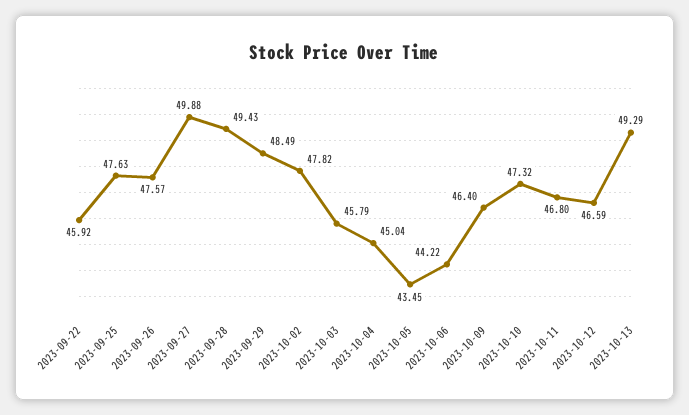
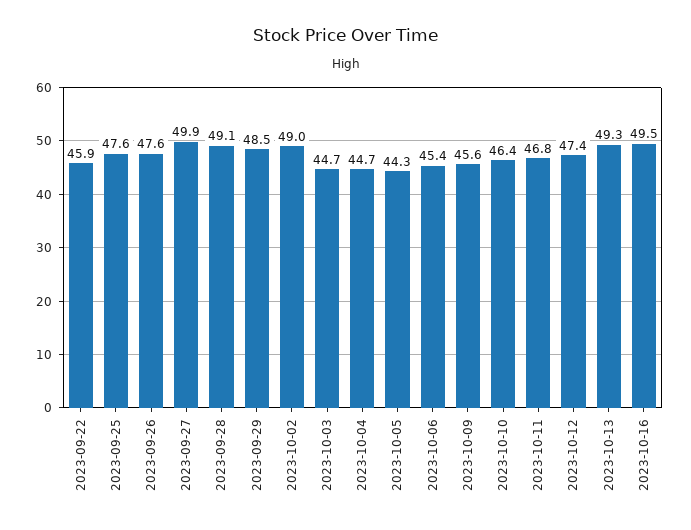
2023-09-28: 49.43 -> 49.1
2023-10-02: 47.82 -> 49
2023-10-03: 45.79 -> 44.7
2023-10-04: 45.04 -> 44.7
2023-10-05: 43.45 -> 44.3
2023-10-06: 44.22 -> 45.4
2023-10-09: 46.4 -> 45.6
2023-10-10: 47.32 -> 46.4
2023-10-12: 46.59 -> 47.4
2023-10-16: none -> 49.5

